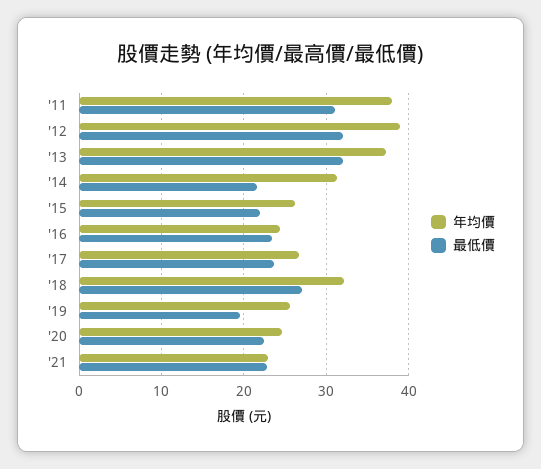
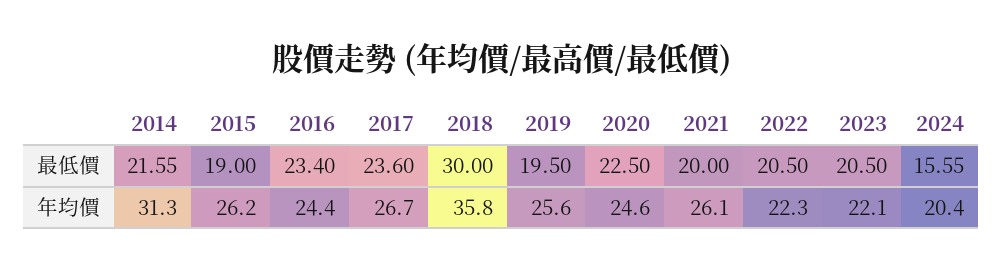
年均價, '11: 38 -> none
最低價, '11: 31 -> none
年均價, '12: 39 -> none
最低價, '12: 32 -> none
年均價, '13: 37 -> none
最低價, '13: 32 -> none
最低價, '15: 22 -> 19
年均價, '18: 32 -> 35.8
最低價, '18: 27 -> 30
年均價, '21: 23 -> 26.1
最低價, '21: 23 -> 20
最低價, 2022: none -> 20.5
最低價, 2023: none -> 20.5
最低價, 2024: none -> 15.55
年均價, 2022: none -> 22.3
年均價, 2023: none -> 22.1
年均價, 2024: none -> 20.4

